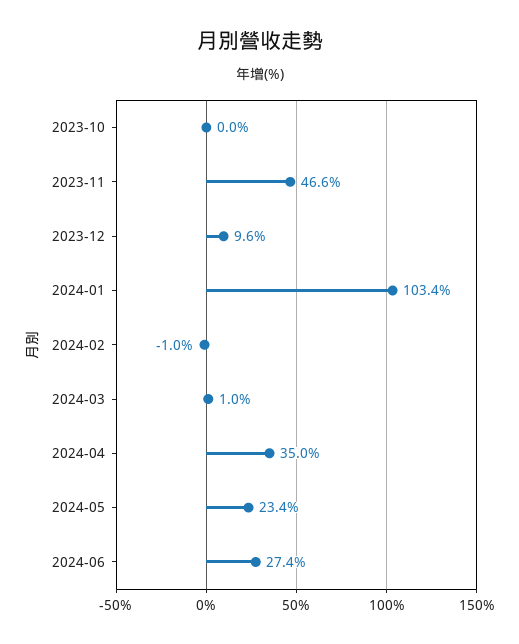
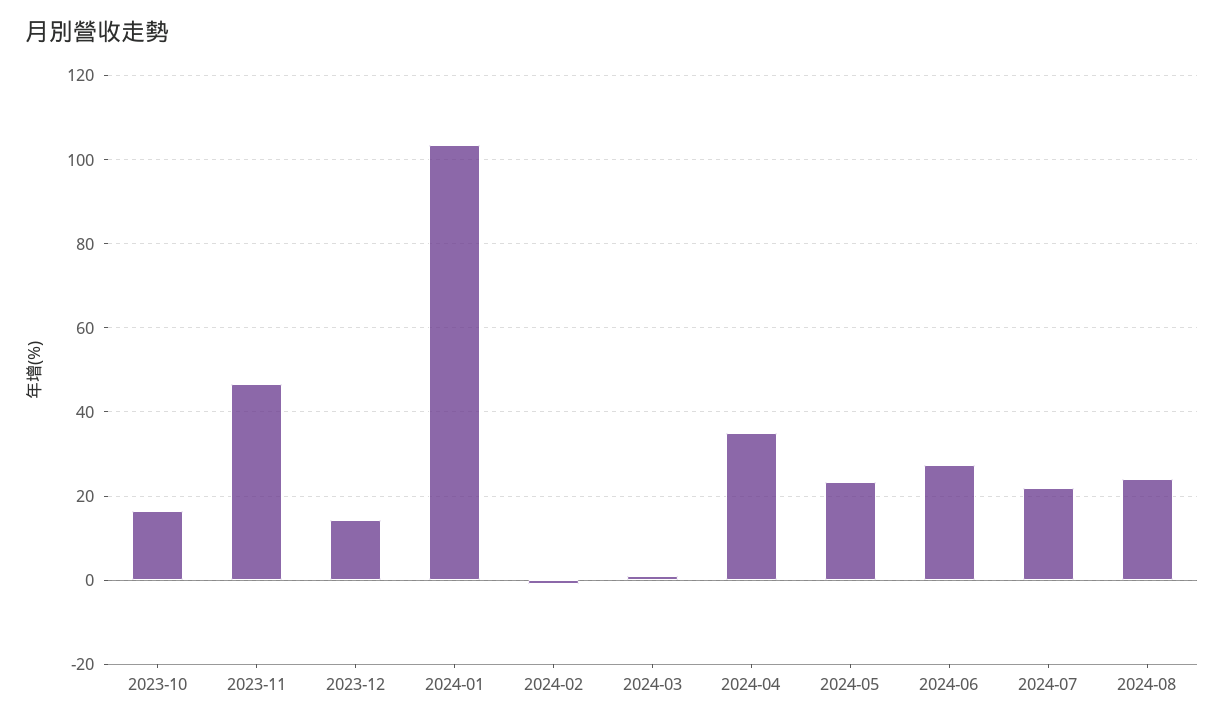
2023-10: 0 -> 16
2023-12: 9.6 -> 14
2024-07: none -> 22
2024-08: none -> 24

